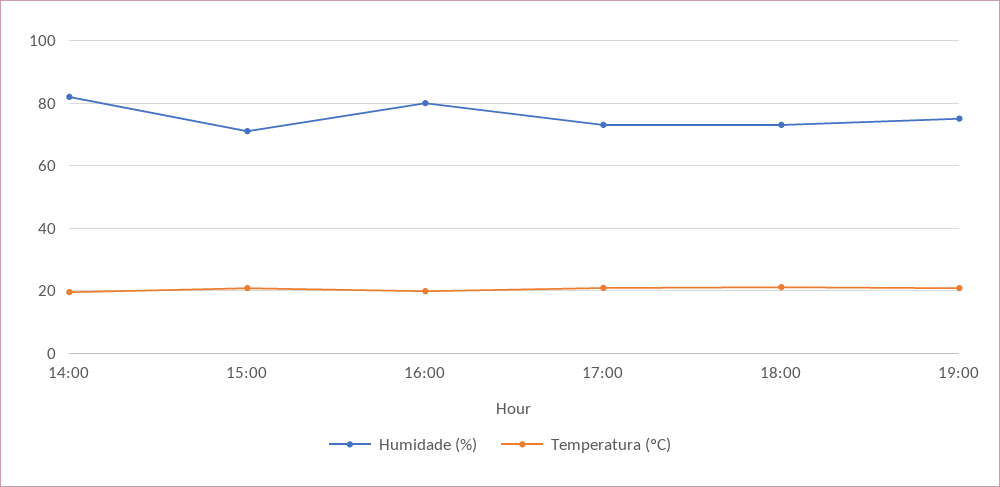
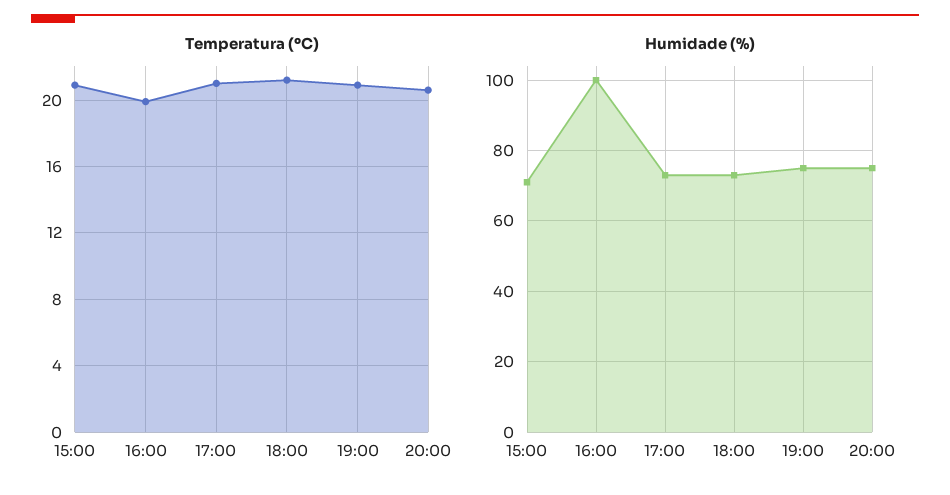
Humidade (%), 14:00: 82 -> none
Temperatura (ºC), 14:00: 20 -> none
Humidade (%), 16:00: 80 -> 100
Temperatura (ºC), 20:00: none -> 20.5
Humidade (%), 20:00: none -> 75

